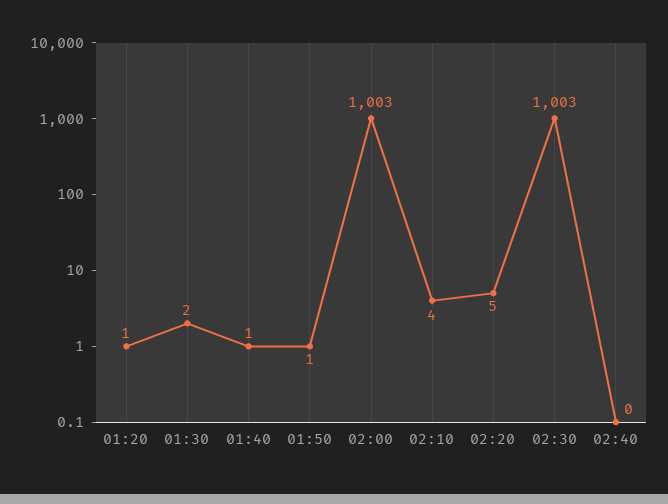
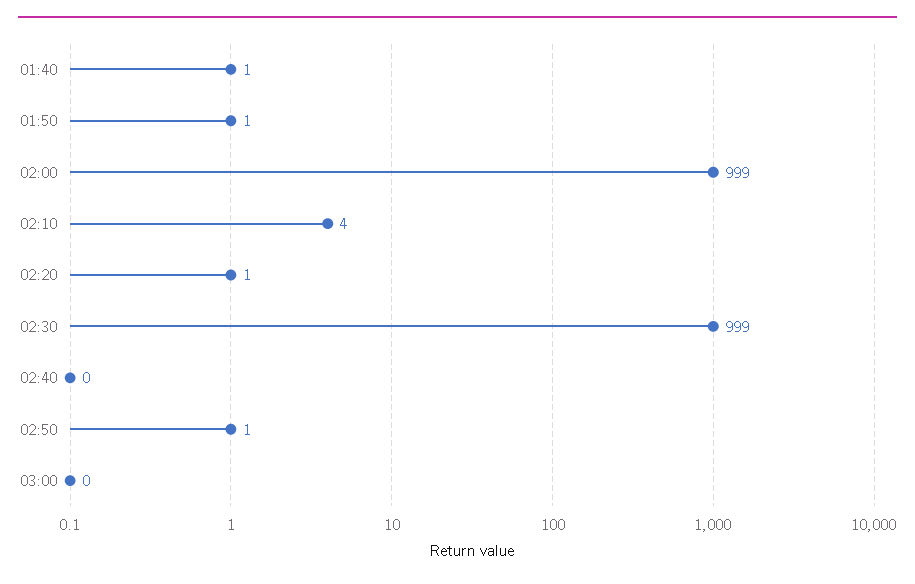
01:20: 1 -> none
01:30: 2 -> none
02:00: 1003 -> 999
02:20: 5 -> 1
02:30: 1003 -> 999
02:50: none -> 1
03:00: none -> 0

